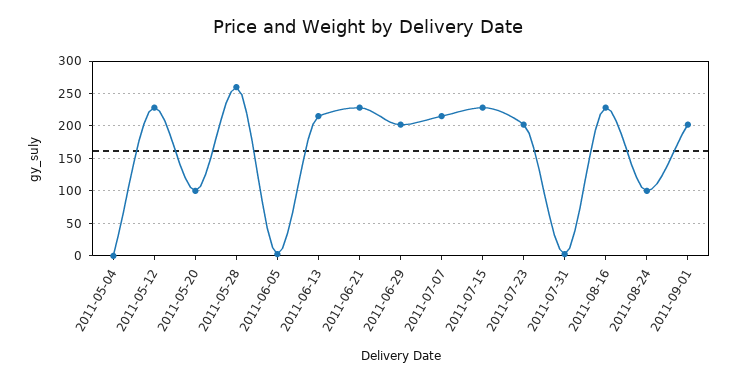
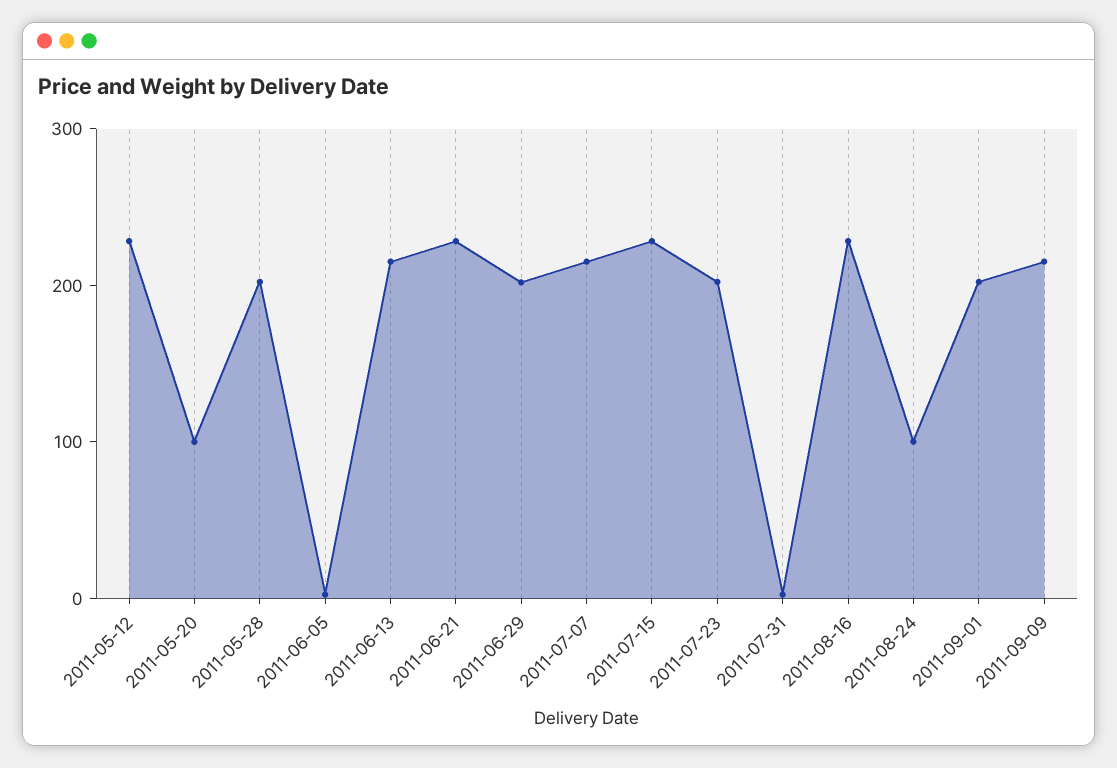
2011-05-04: 0 -> none
2011-05-28: 260 -> 200
2011-09-09: none -> 220

